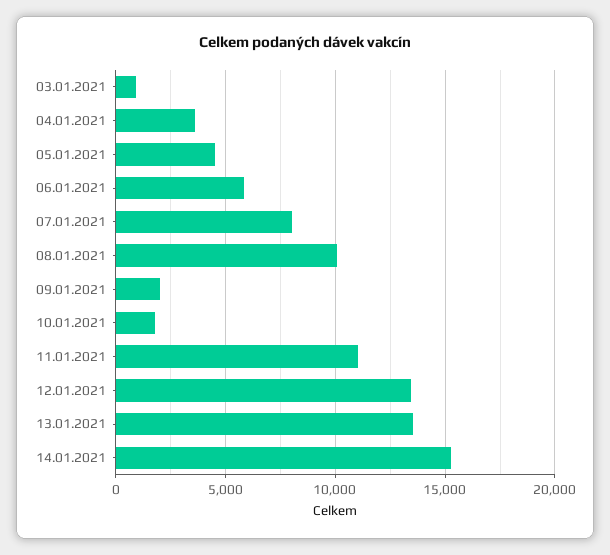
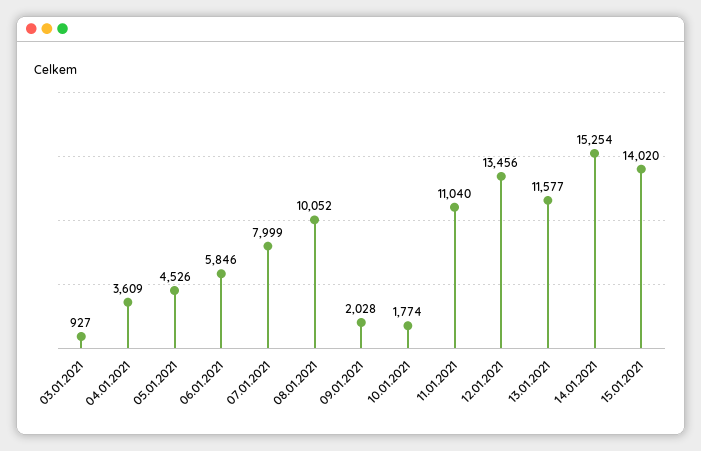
13.01.2021: 13500 -> 11577
15.01.2021: none -> 14020

